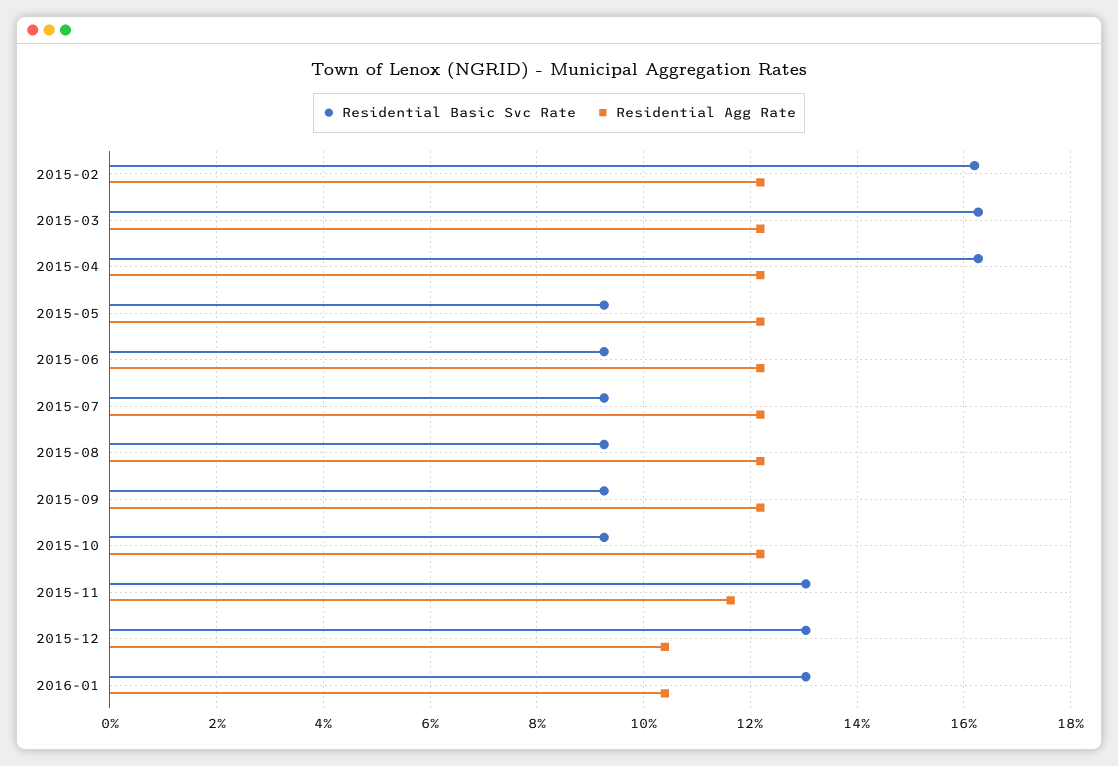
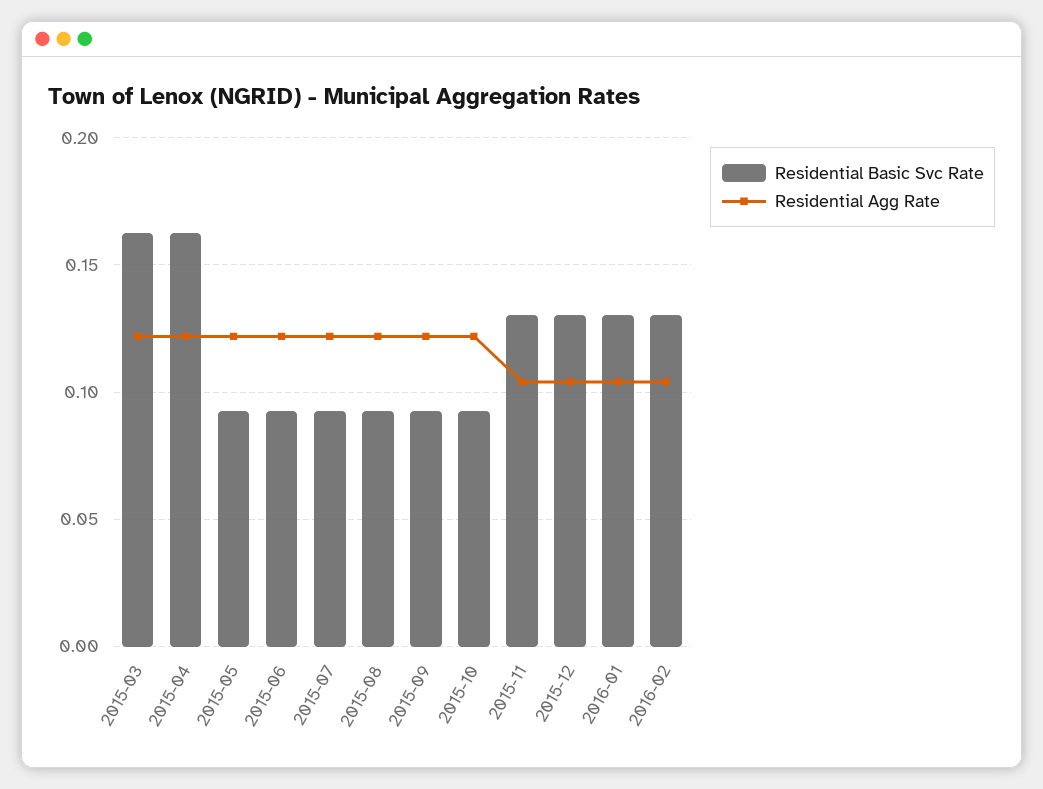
Residential Basic Svc Rate, 2015-02: 0.162 -> none
Residential Agg Rate, 2015-02: 0.122 -> none
Residential Agg Rate, 2015-11: 0.116 -> 0.105
Residential Basic Svc Rate, 2016-02: none -> 0.13
Residential Agg Rate, 2016-02: none -> 0.105

